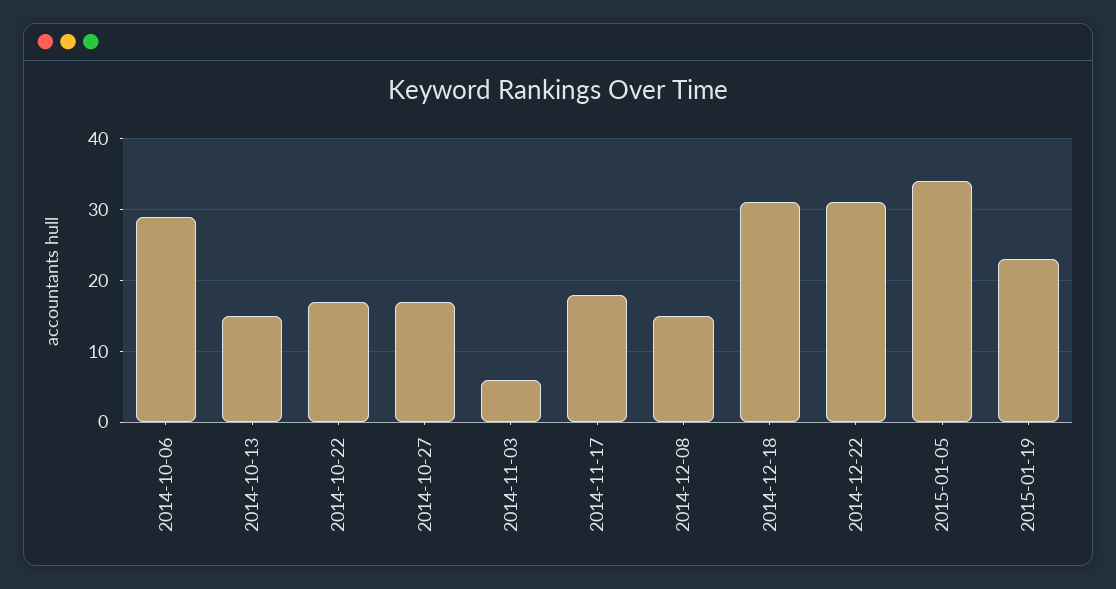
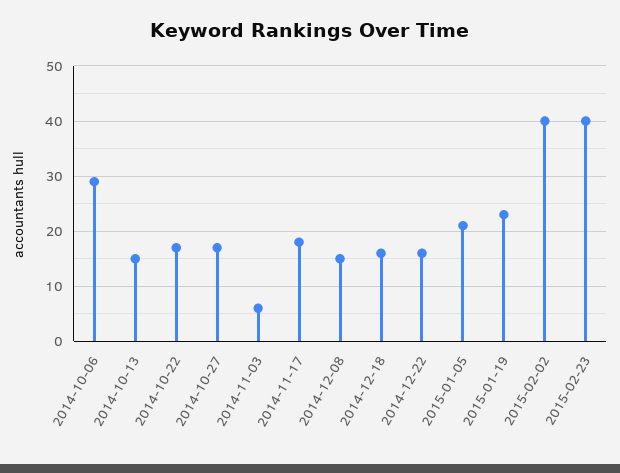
2014-12-18: 31 -> 15
2014-12-22: 31 -> 15
2015-01-05: 34 -> 20
2015-02-02: none -> 40
2015-02-23: none -> 40

